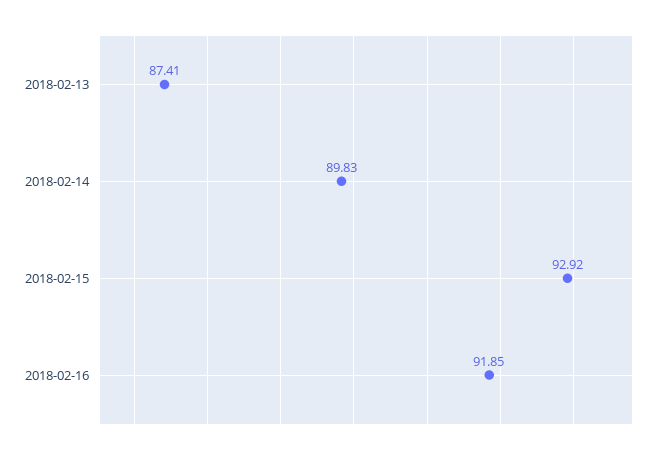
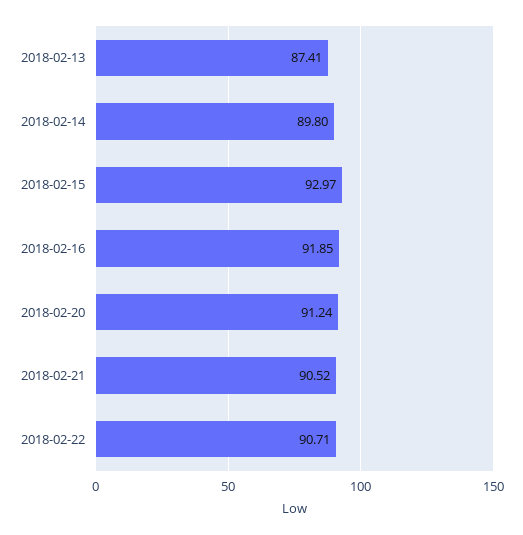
2018-02-14: 89.83 -> 89.8
2018-02-15: 92.92 -> 92.97
2018-02-20: none -> 91.24
2018-02-21: none -> 90.52
2018-02-22: none -> 90.71

